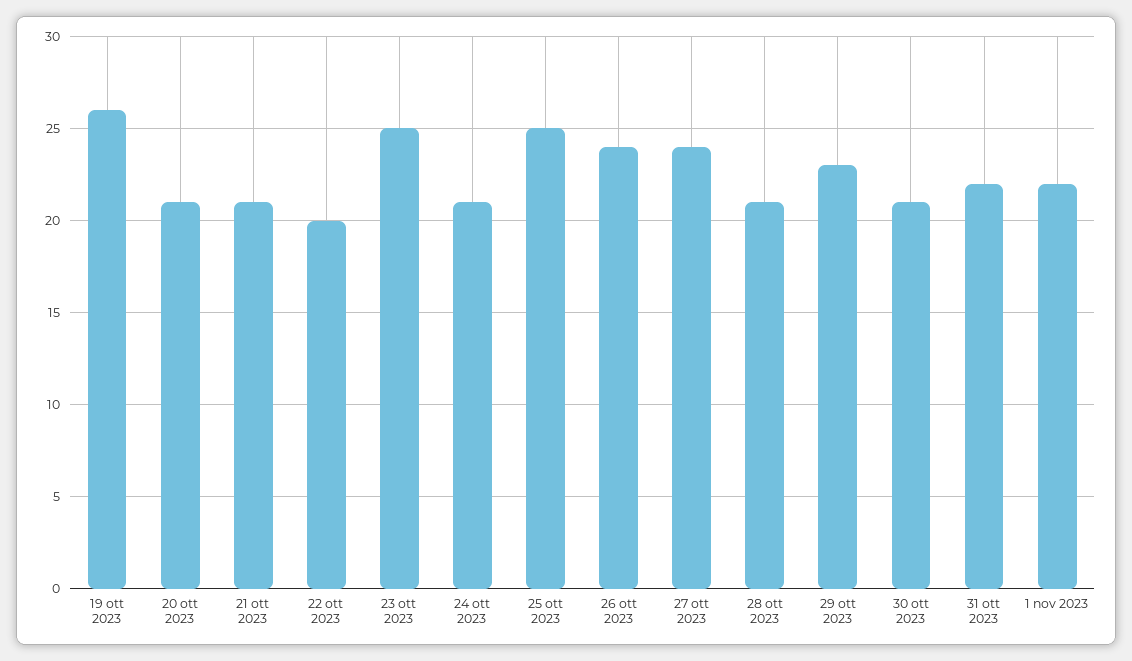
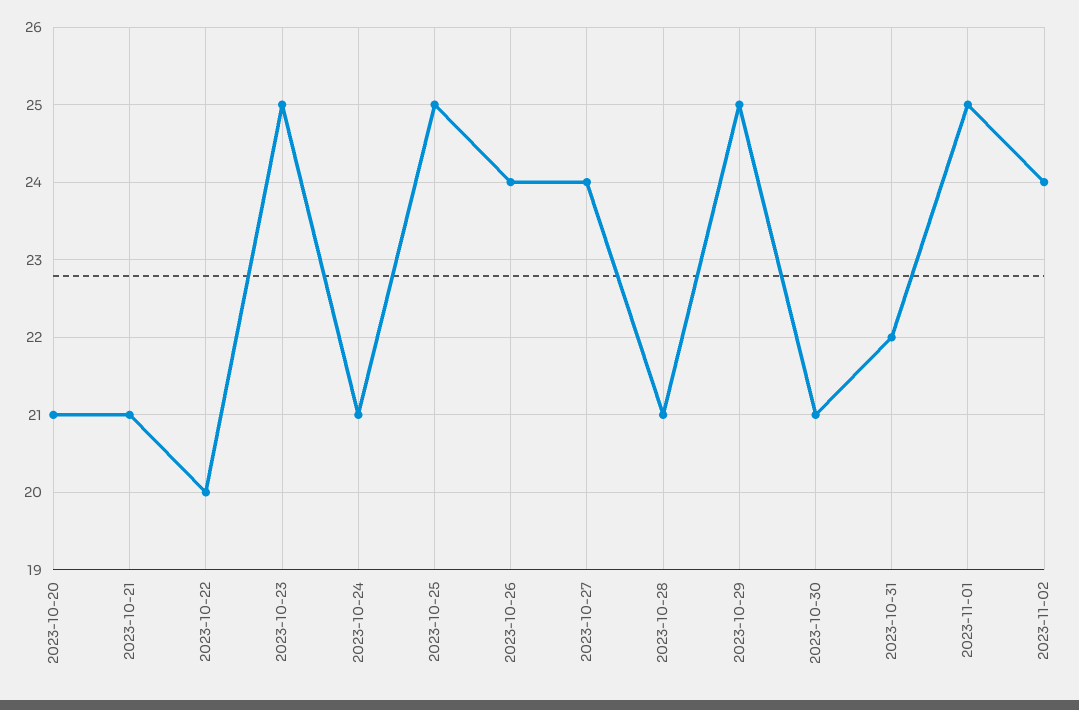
19 ott 2023: 26 -> none
29 ott 2023: 23 -> 25
1 nov 2023: 22 -> 25
2023-11-02: none -> 24

